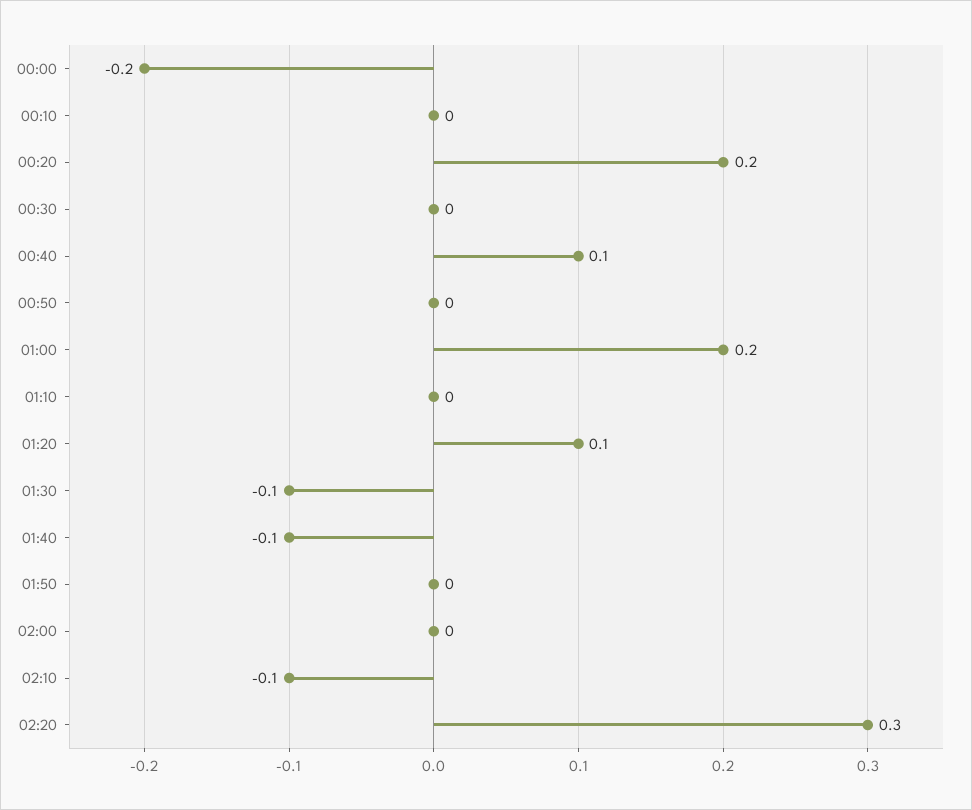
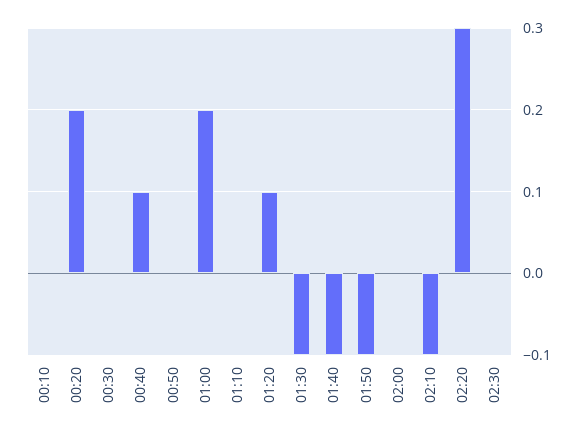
00:00: -0.2 -> none
01:50: 0 -> -0.1
02:30: none -> 0

